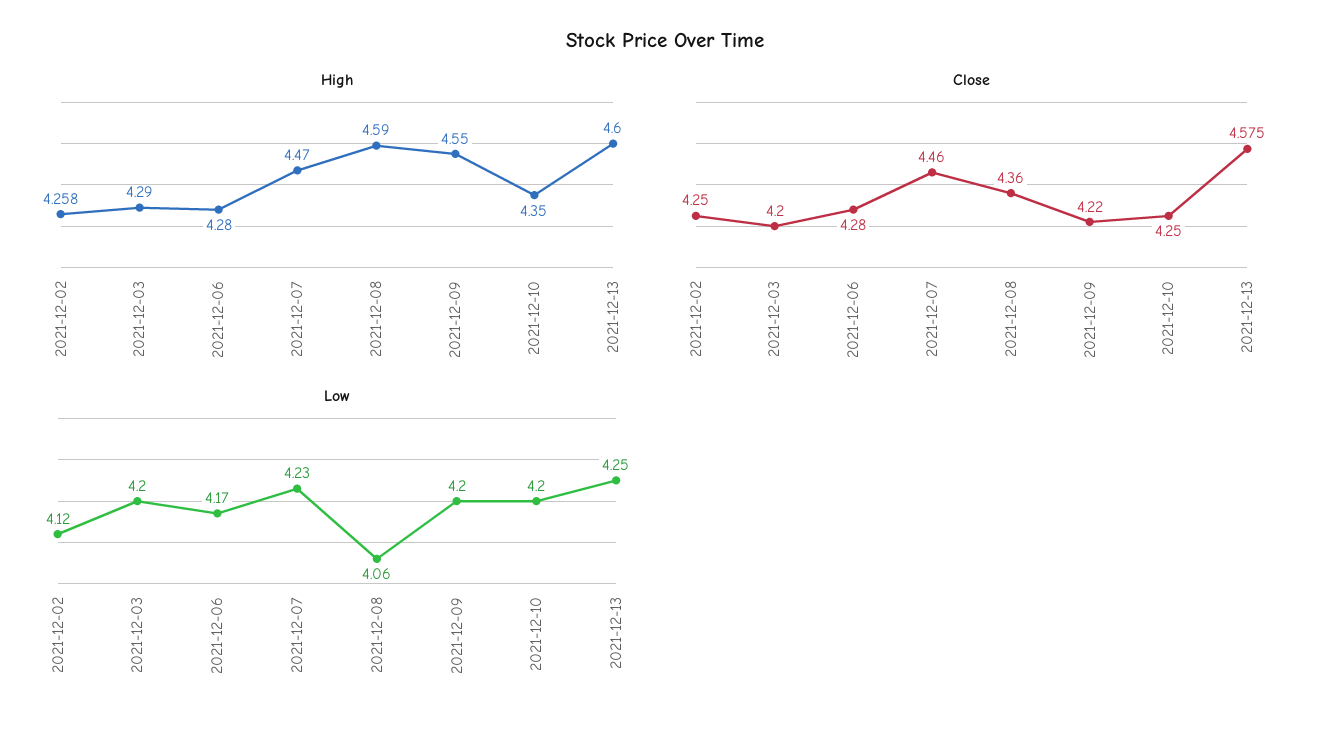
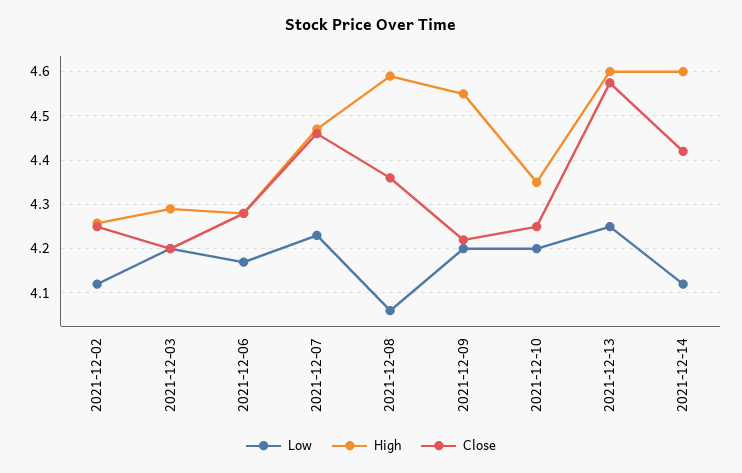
Low, 2021-12-14: none -> 4.12
High, 2021-12-14: none -> 4.6
Close, 2021-12-14: none -> 4.42

